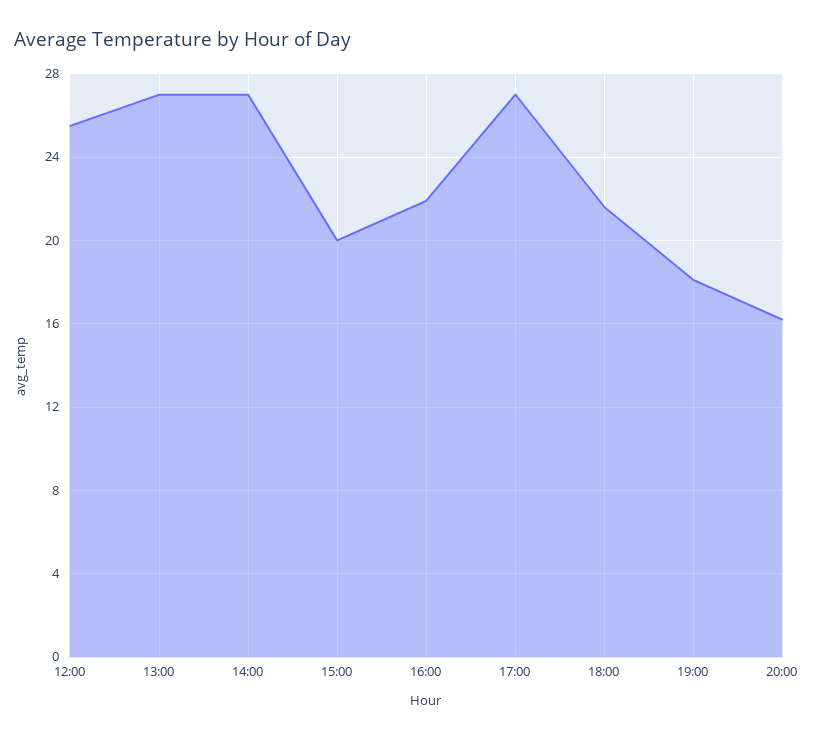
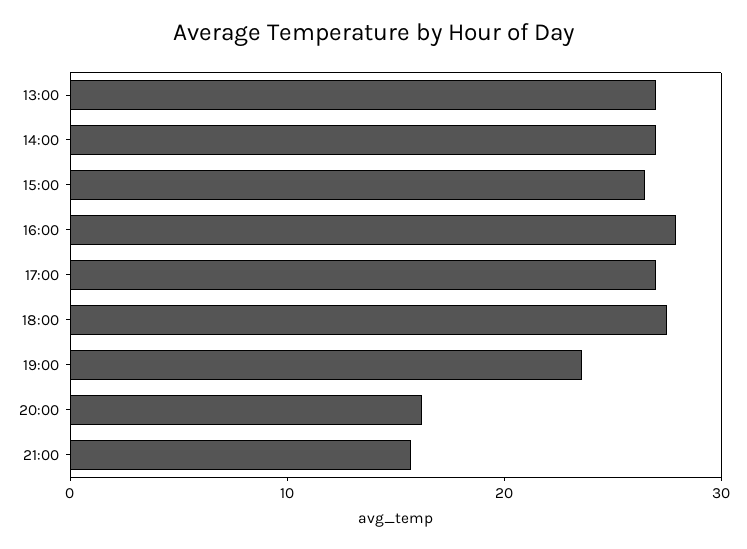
12:00: 25.5 -> none
15:00: 20 -> 26
16:00: 22 -> 28
18:00: 21.5 -> 28
19:00: 18 -> 24
21:00: none -> 16

